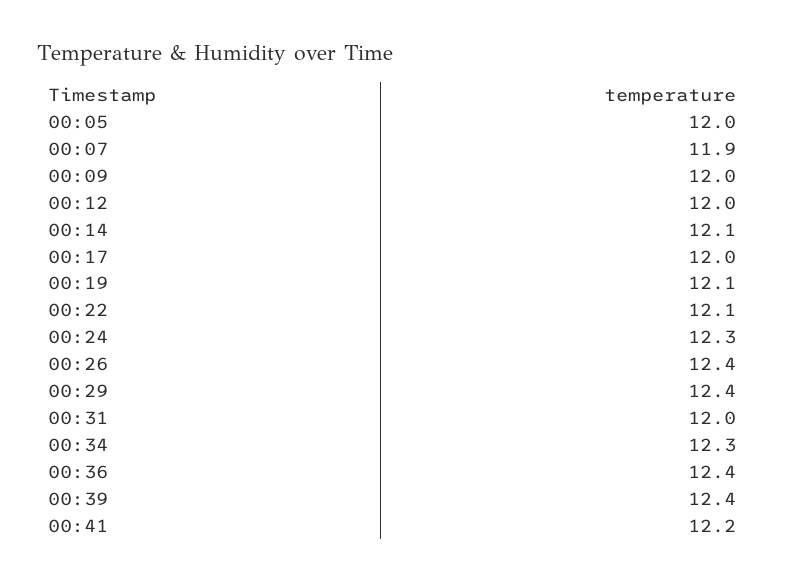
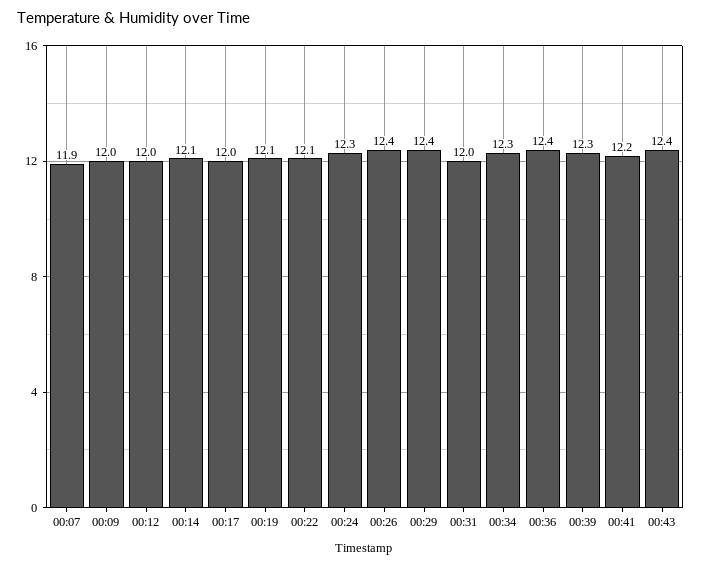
00:05: 12 -> none
00:39: 12.4 -> 12.3
00:43: none -> 12.4

